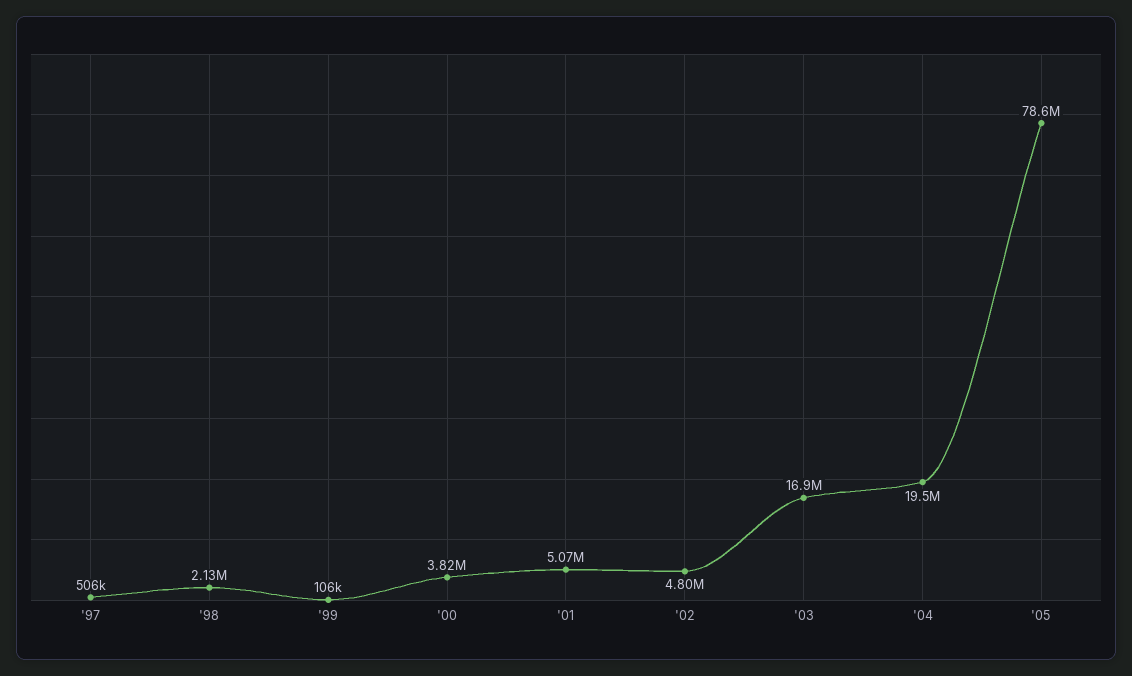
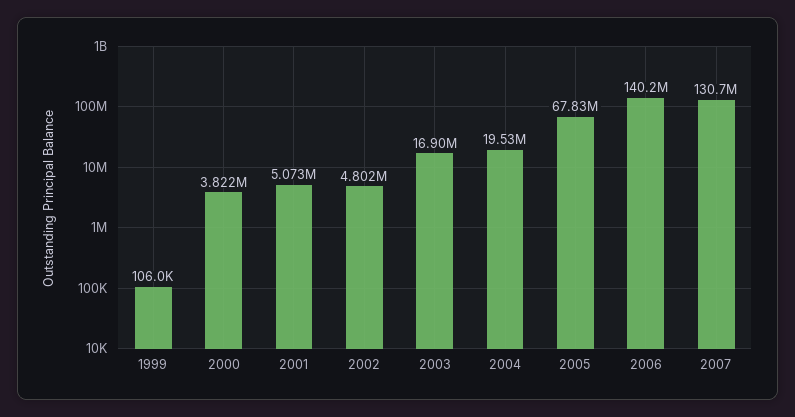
'97: 506000 -> none
'98: 2130000 -> none
'05: 78600000 -> 67830000
2006: none -> 140200000
2007: none -> 130700000

